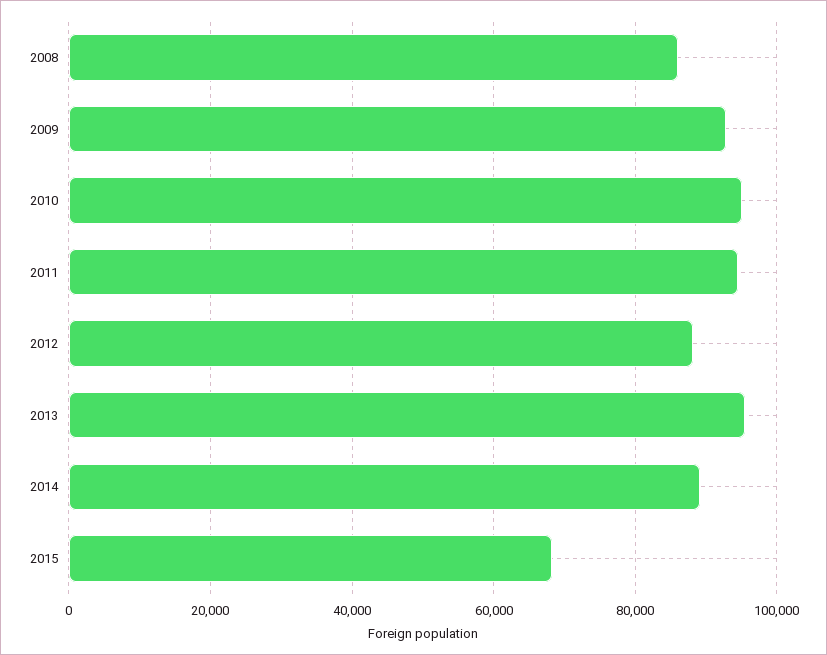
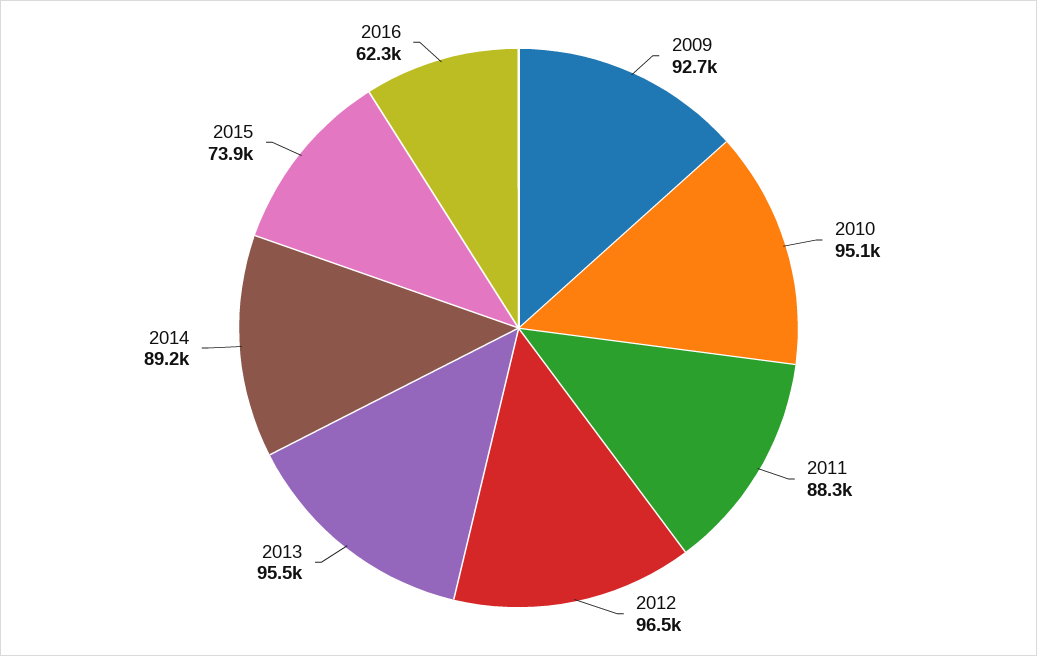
2008: 86000 -> none
2011: 94000 -> 88300
2012: 88000 -> 96500
2015: 68000 -> 73900
2016: none -> 62300

